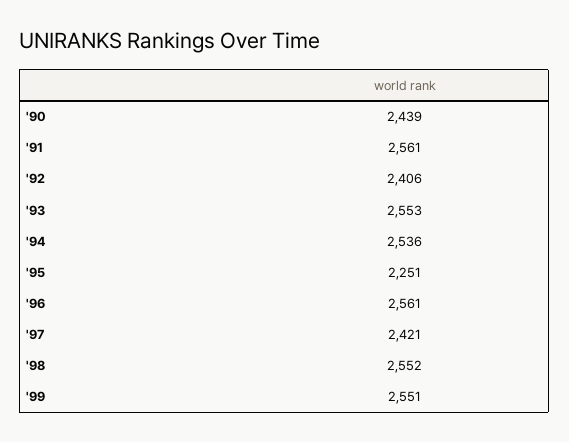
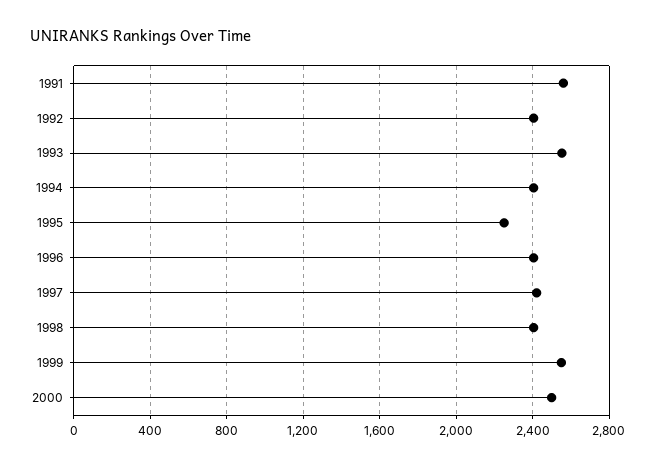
'90: 2439 -> none
'94: 2536 -> 2400
'96: 2561 -> 2400
'98: 2552 -> 2400
2000: none -> 2500

